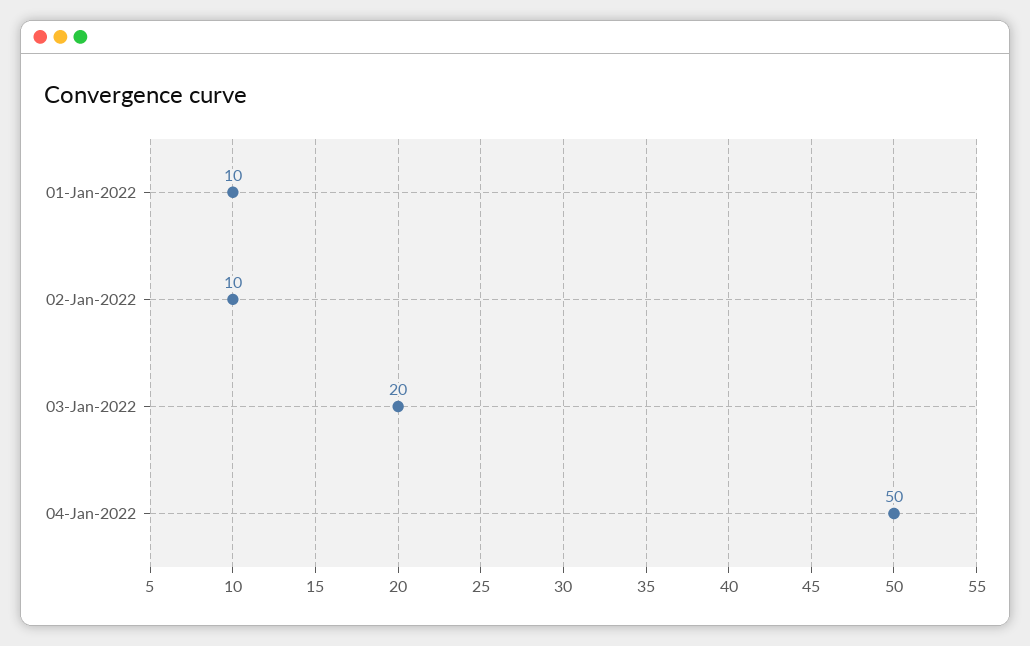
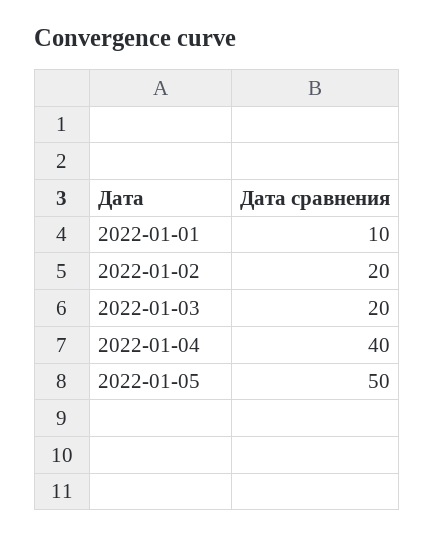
02-Jan-2022: 10 -> 20
04-Jan-2022: 50 -> 40
2022-01-05: none -> 50

